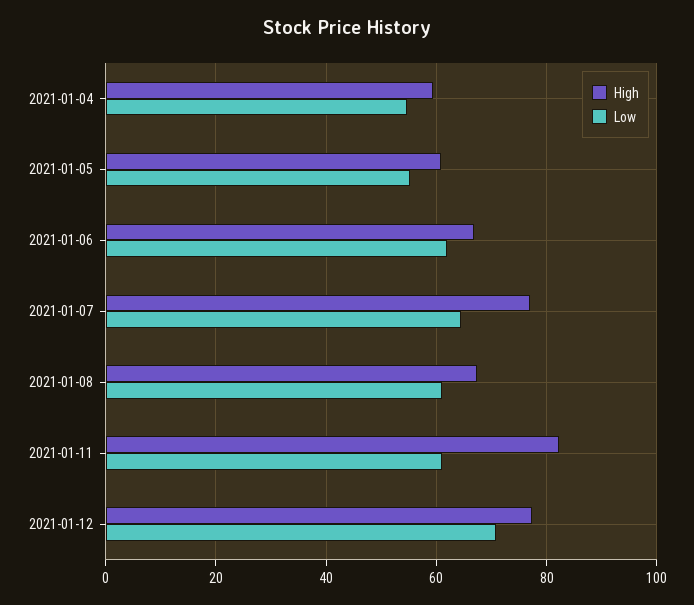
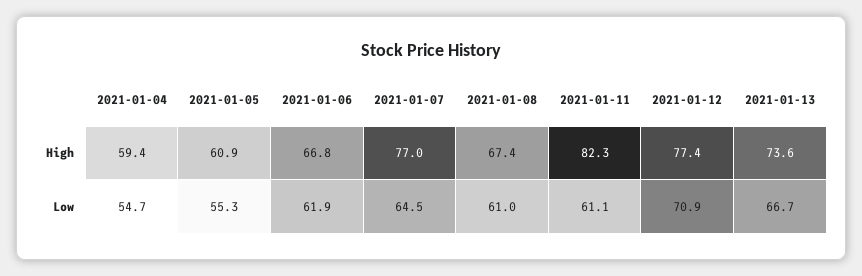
High, 2021-01-13: none -> 73.6
Low, 2021-01-13: none -> 66.7

